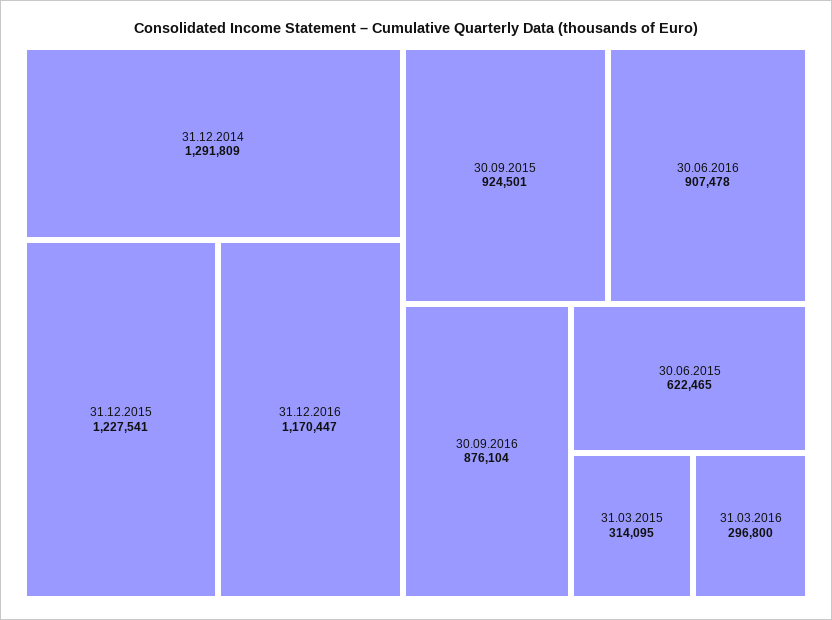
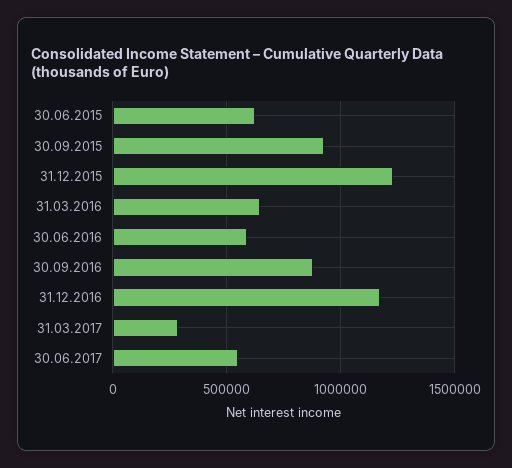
31.12.2014: 1291809 -> none
30.06.2016: 907478 -> 600000
31.03.2015: 314095 -> none
31.03.2016: 296800 -> 650000
31.03.2017: none -> 300000
30.06.2017: none -> 550000

